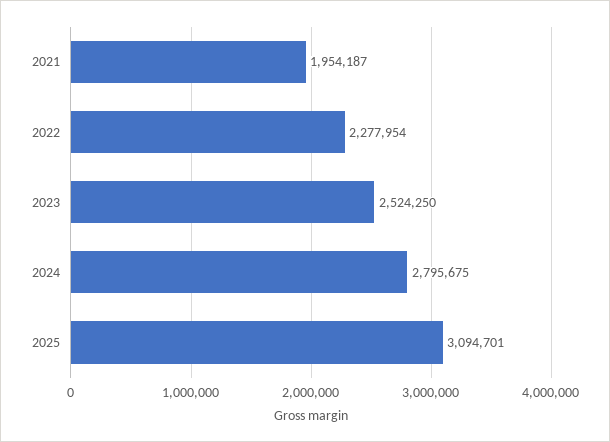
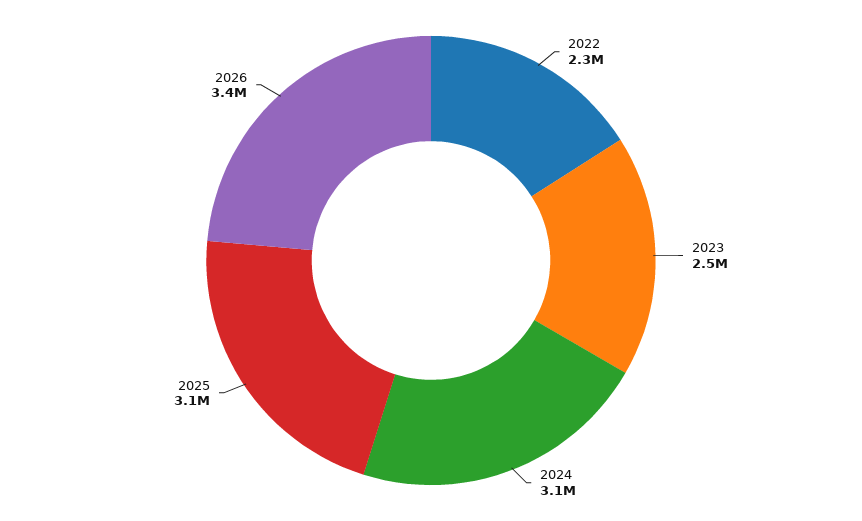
2021: 1954187 -> none
2024: 2795675 -> 3100000
2026: none -> 3400000

